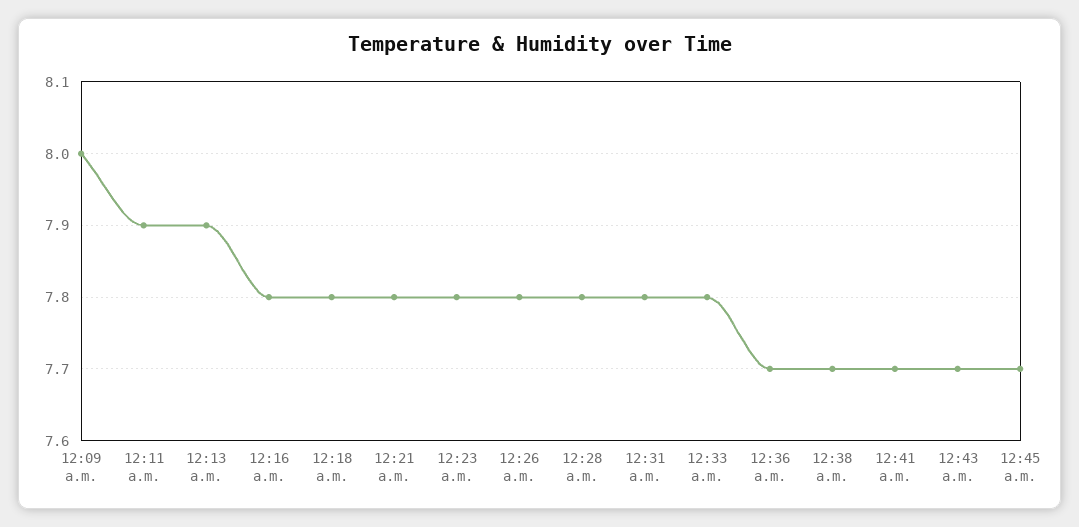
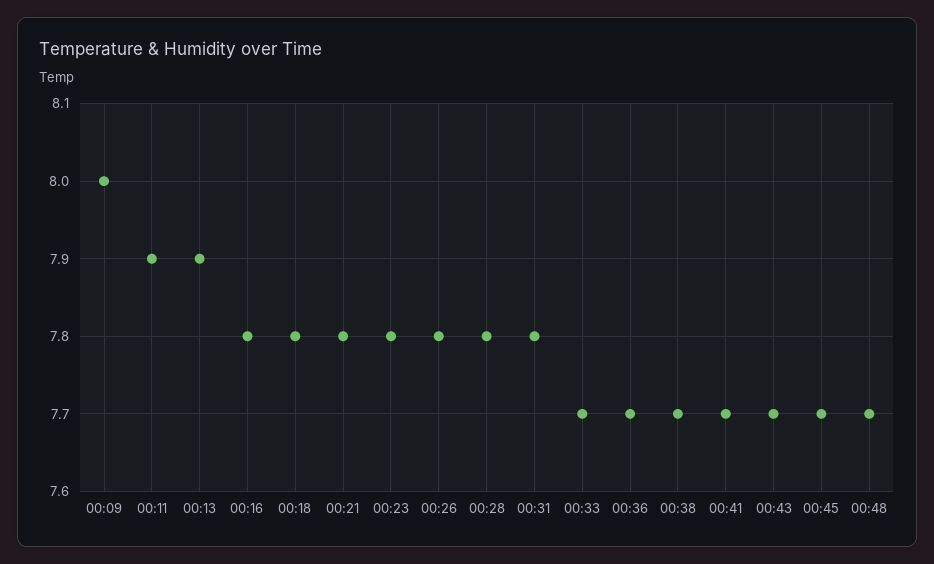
12:33 a.m.: 7.8 -> 7.7
00:48: none -> 7.7

